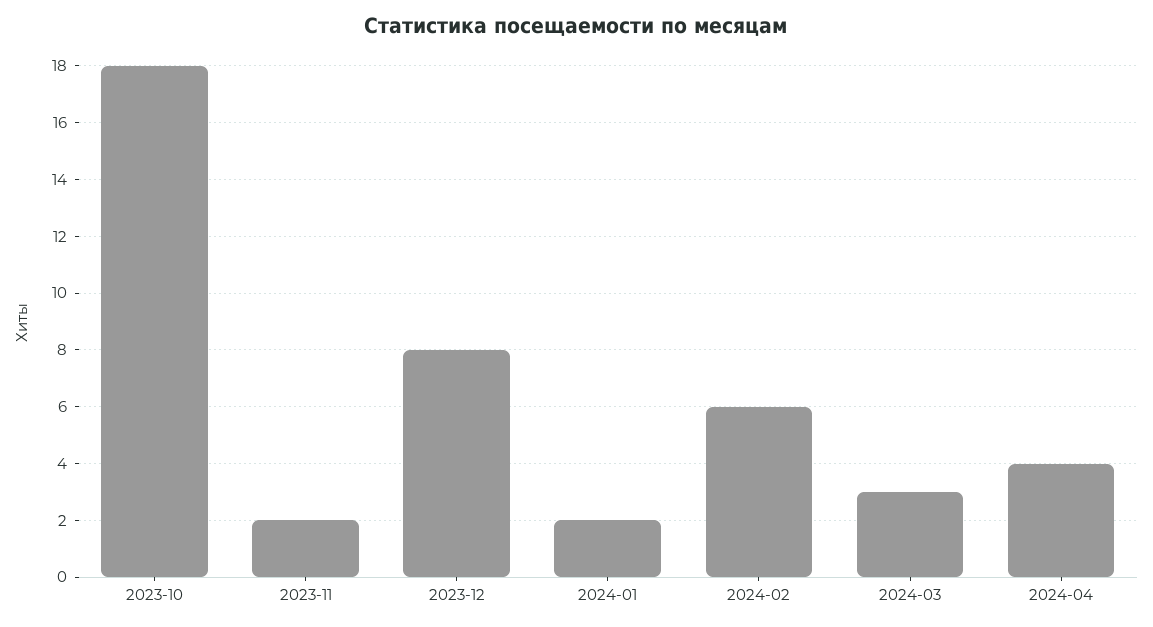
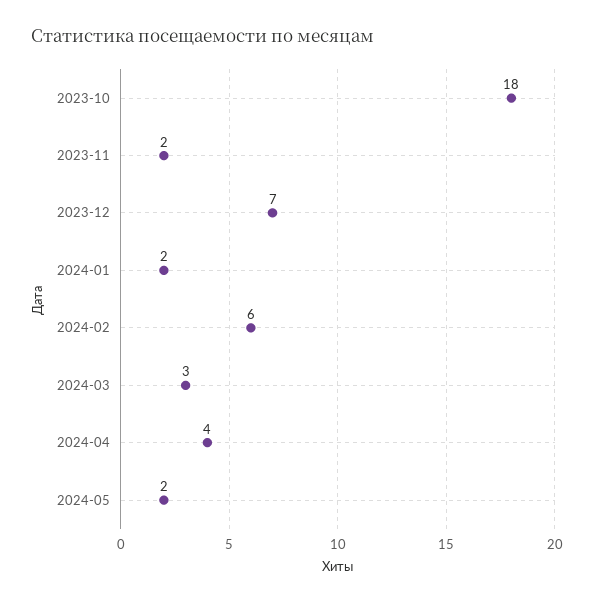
2023-12: 8 -> 7
2024-05: none -> 2

